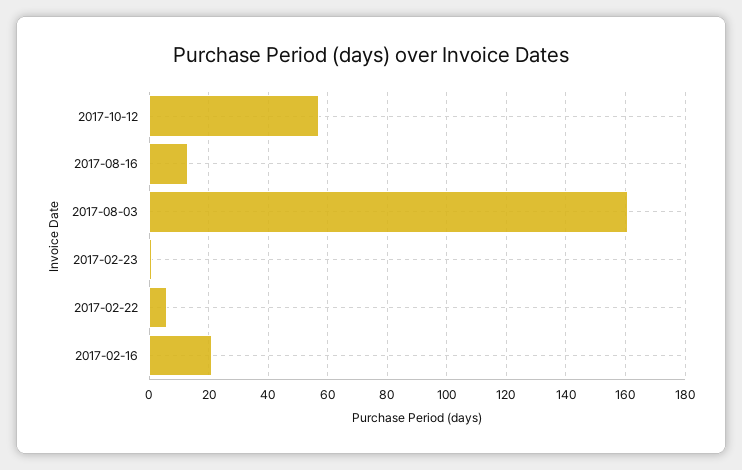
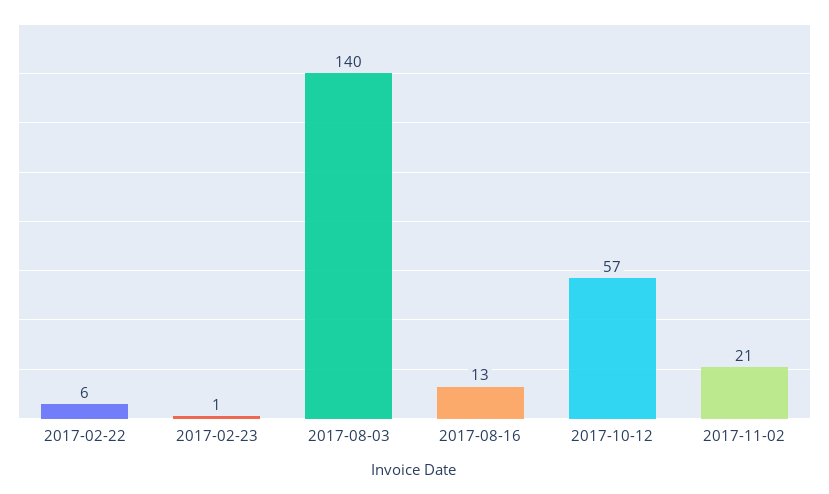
2017-08-03: 160 -> 140
2017-02-16: 20 -> none
2017-11-02: none -> 21

